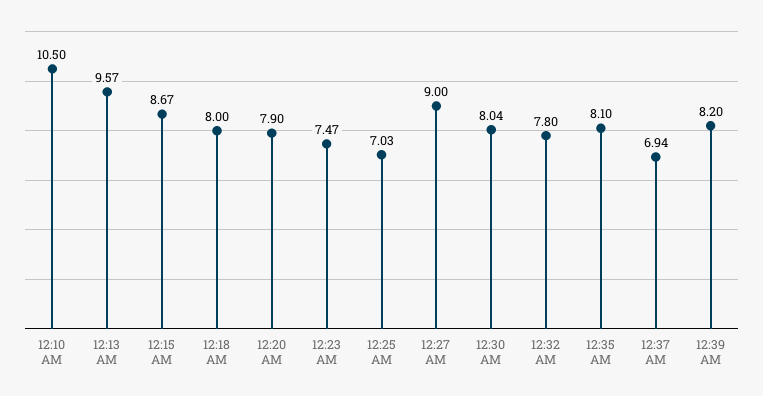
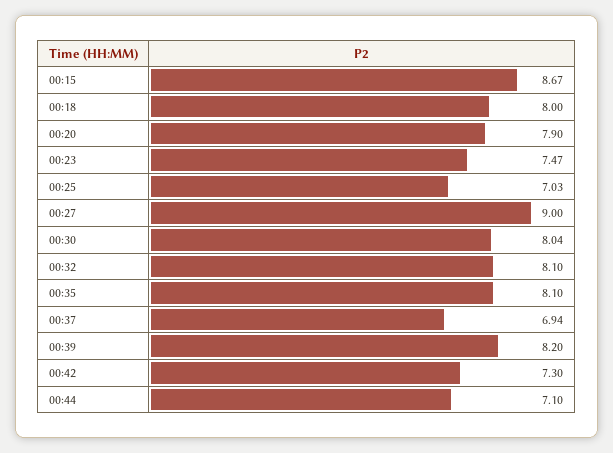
12:10 AM: 10.5 -> none
12:13 AM: 9.57 -> none
12:32 AM: 7.8 -> 8.1
00:42: none -> 7.3
00:44: none -> 7.1

